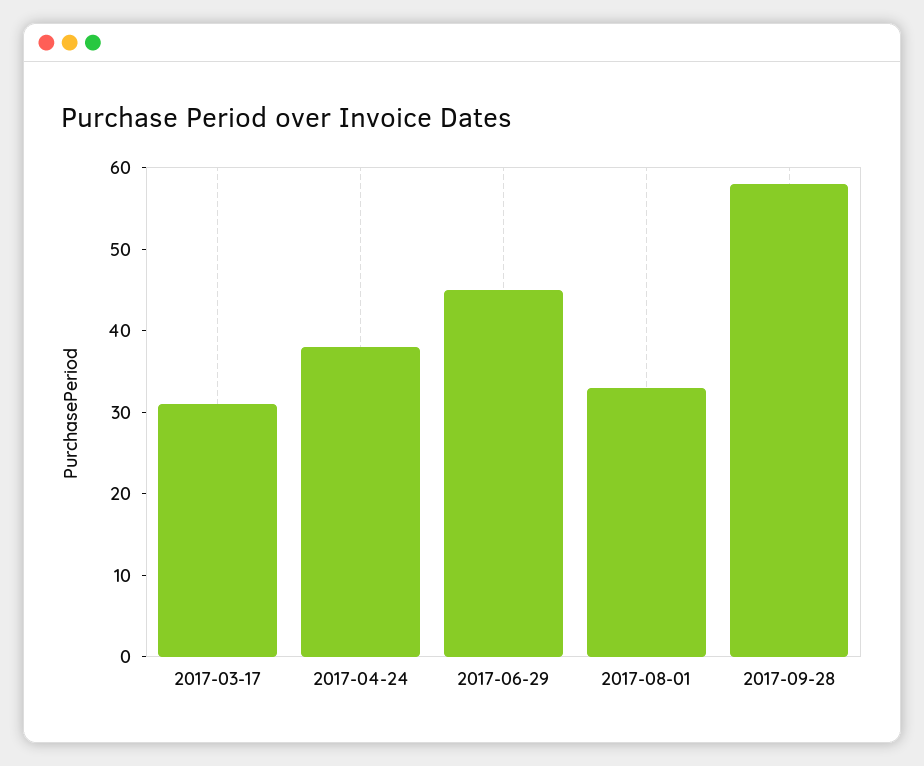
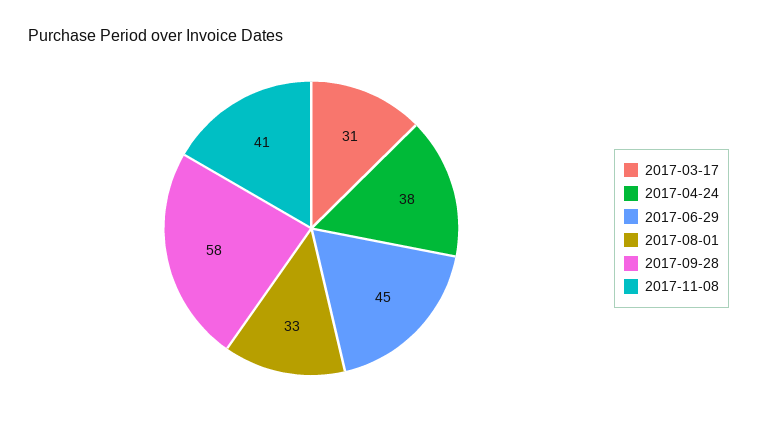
2017-11-08: none -> 41

